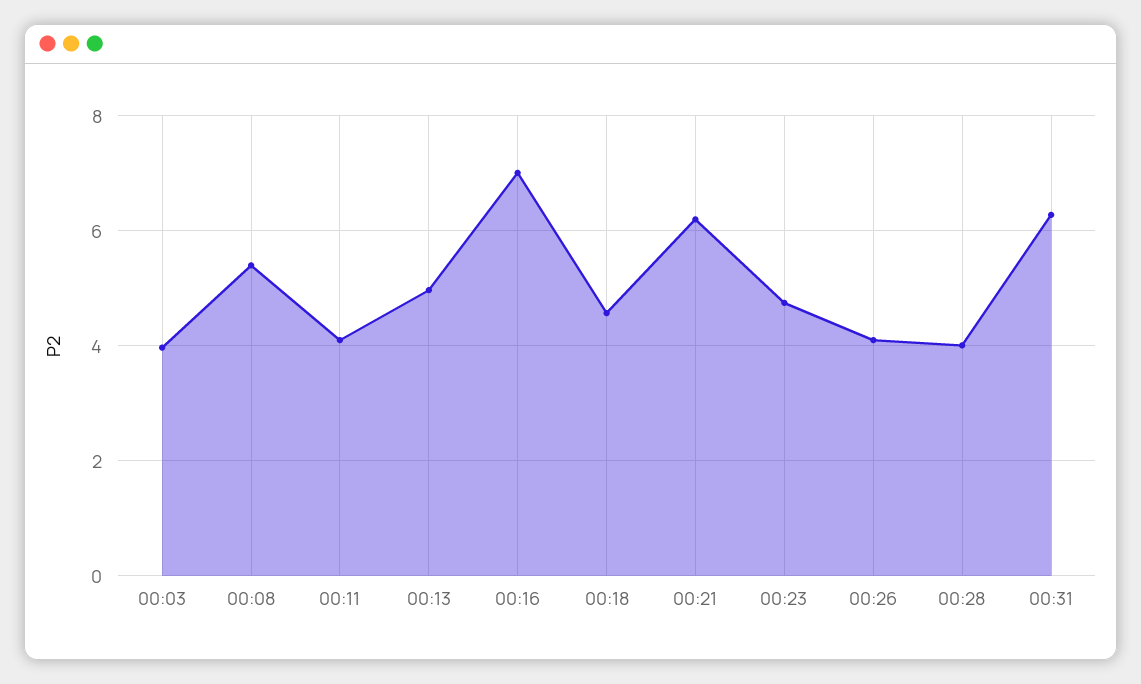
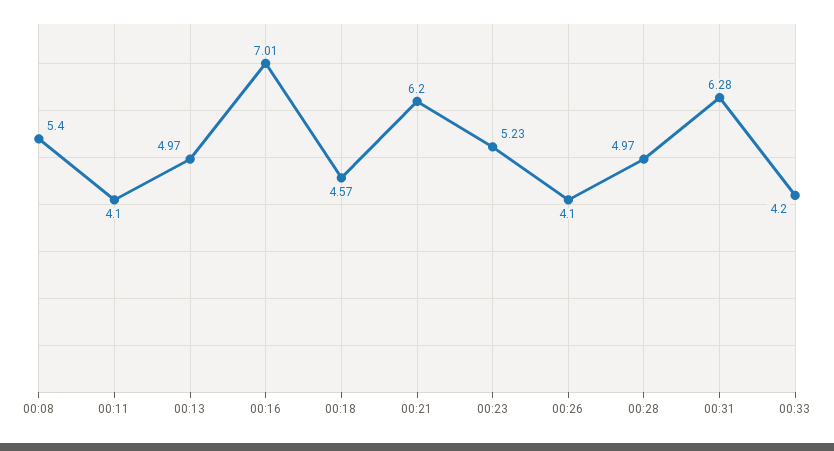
00:03: 4 -> none
00:23: 4.8 -> 5.23
00:28: 4 -> 4.97
00:33: none -> 4.2

